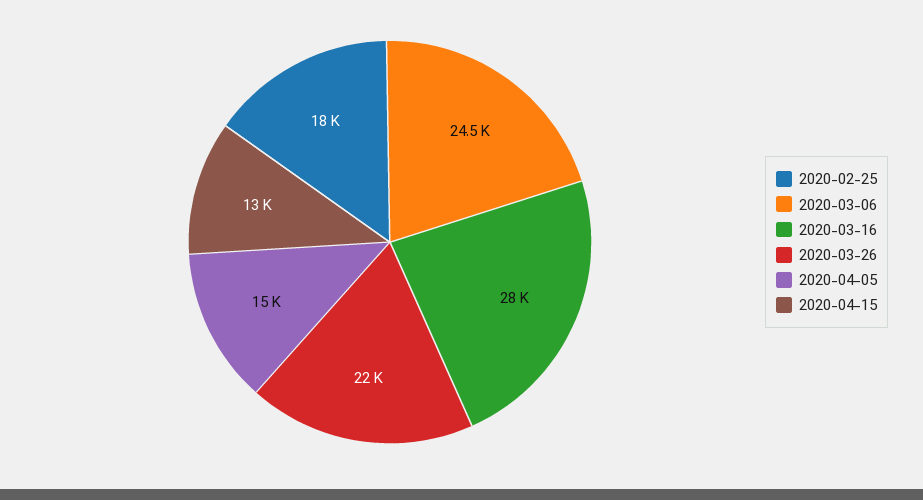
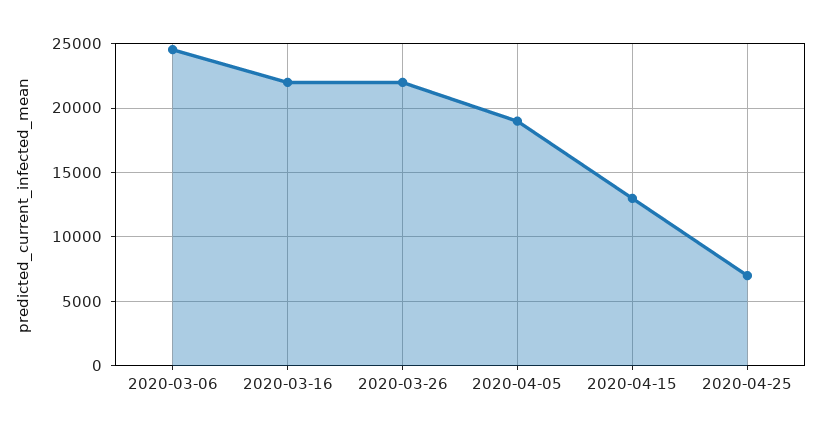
2020-02-25: 18000 -> none
2020-03-16: 28000 -> 22000
2020-04-05: 15000 -> 19000
2020-04-25: none -> 7000

